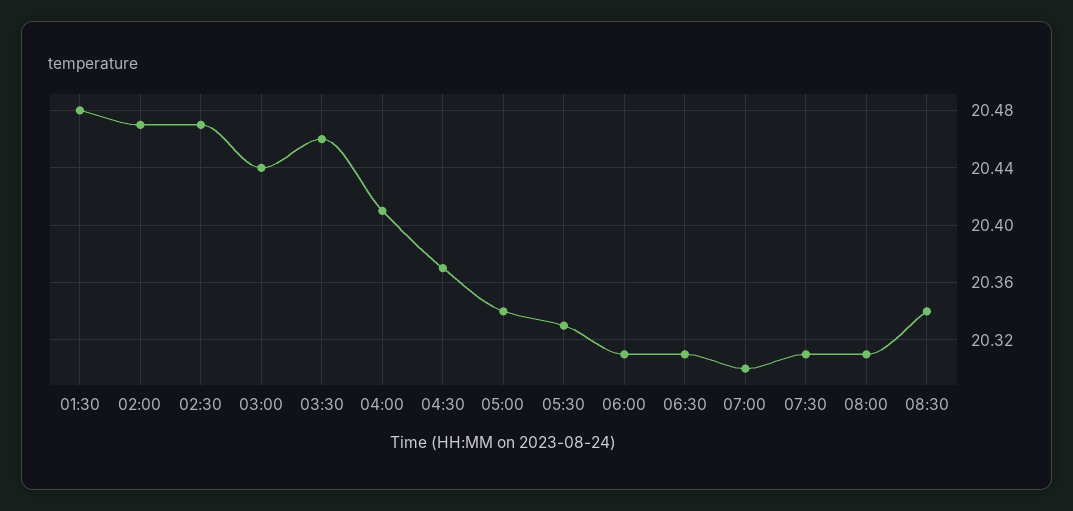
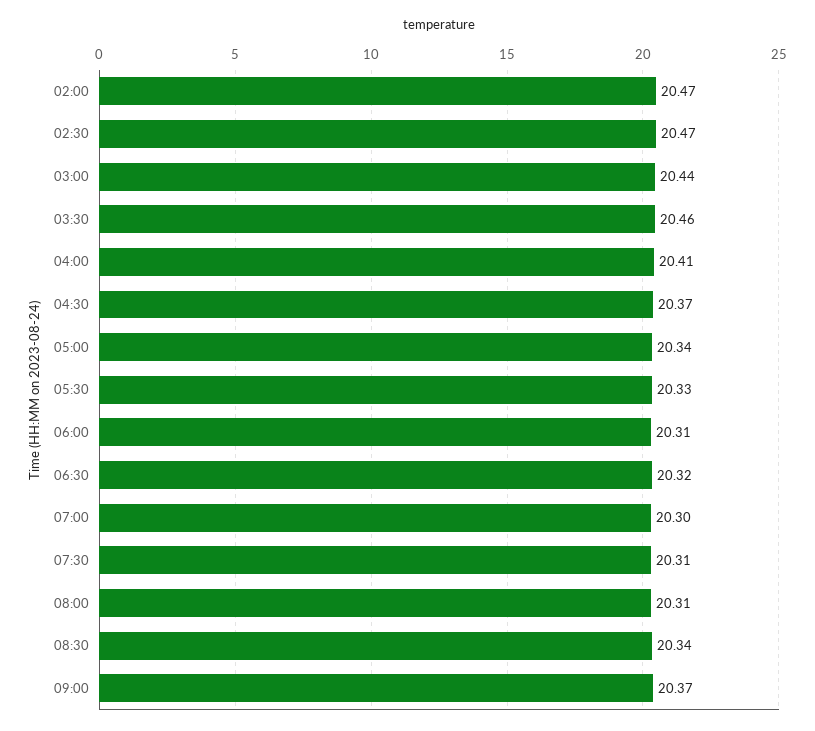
01:30: 20.48 -> none
06:30: 20.31 -> 20.32
09:00: none -> 20.37

